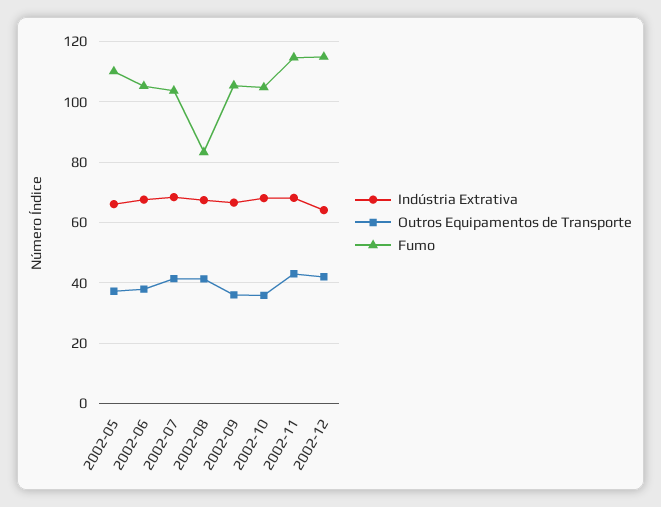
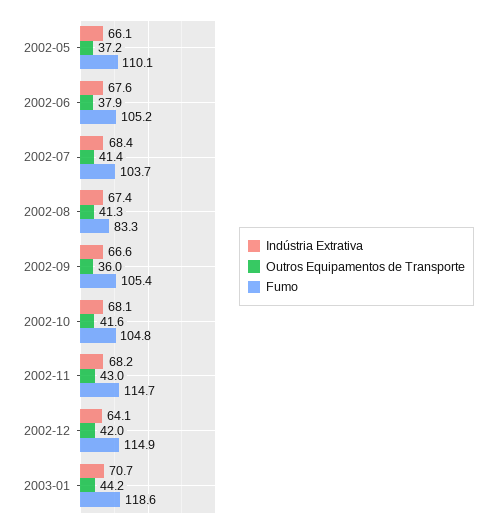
Outros Equipamentos de Transporte, 2002-10: 36 -> 41.6
Indústria Extrativa, 2003-01: none -> 70.7
Outros Equipamentos de Transporte, 2003-01: none -> 44.2
Fumo, 2003-01: none -> 118.6

